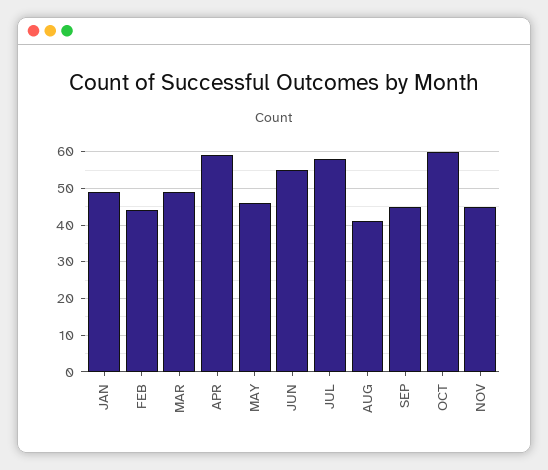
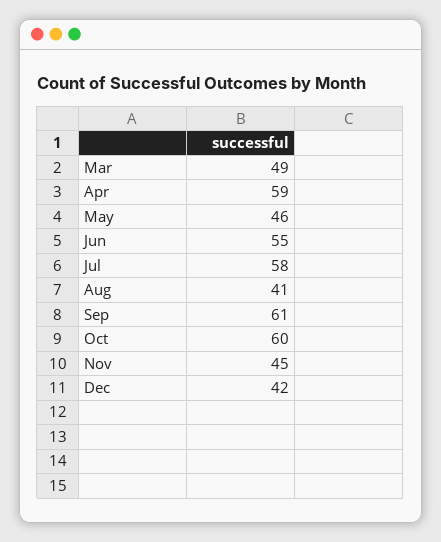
JAN: 50 -> none
FEB: 45 -> none
SEP: 45 -> 61
Dec: none -> 42

